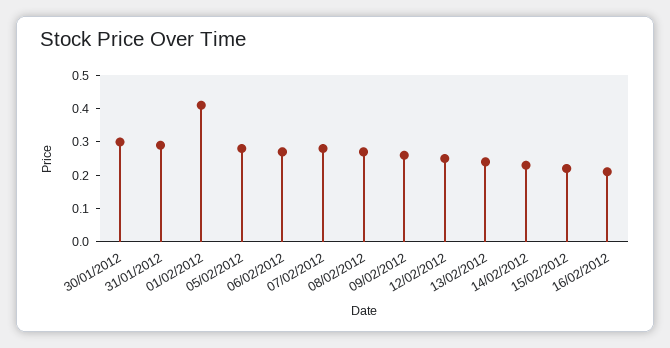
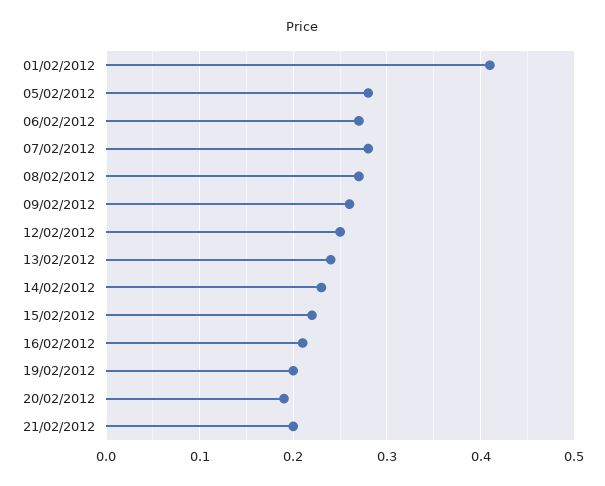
30/01/2012: 0.3 -> none
31/01/2012: 0.3 -> none
19/02/2012: none -> 0.2
20/02/2012: none -> 0.19
21/02/2012: none -> 0.2

